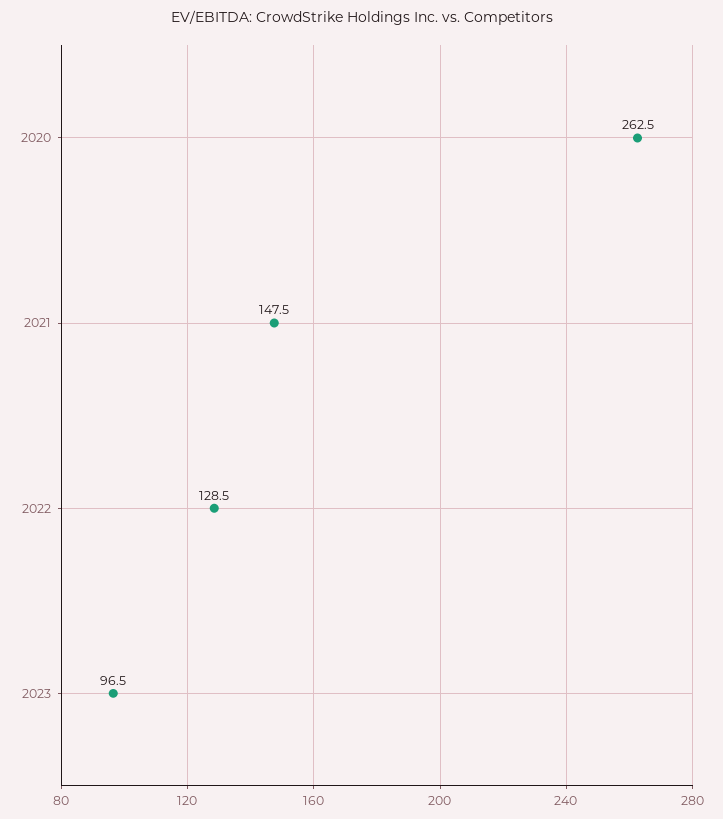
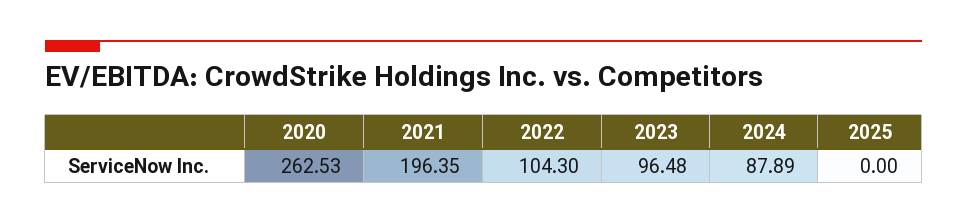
2021: 147.5 -> 196.35
2022: 128.5 -> 104.3
2024: none -> 87.89
2025: none -> 0

